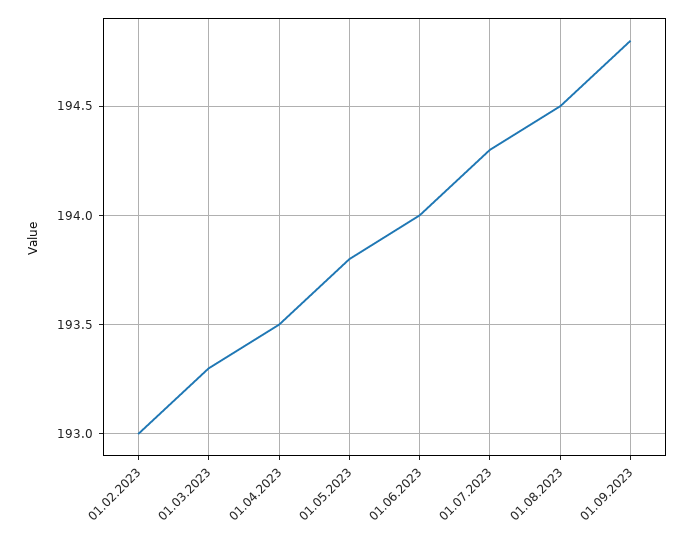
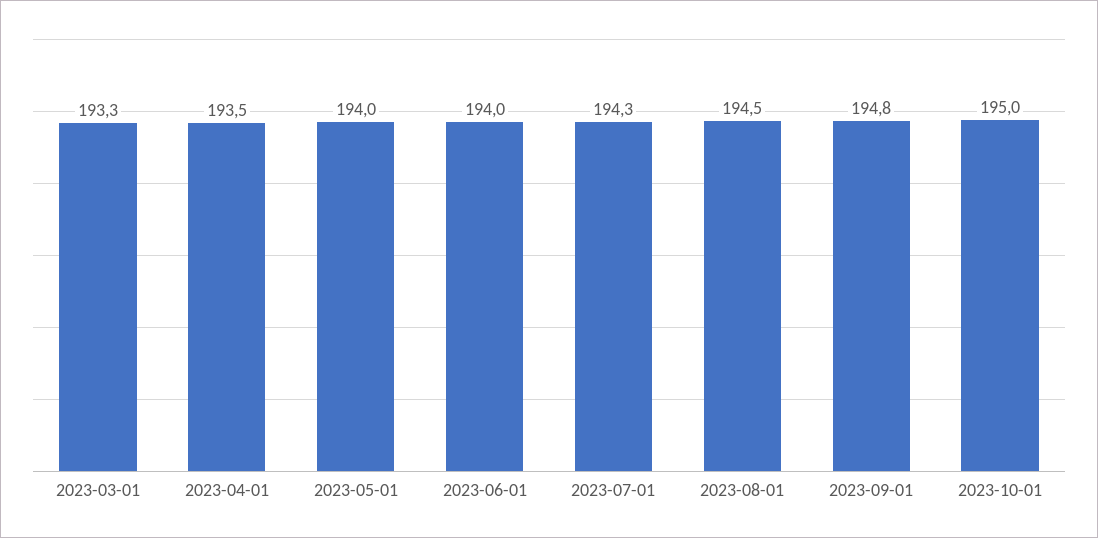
01.02.2023: 193 -> none
01.05.2023: 193.8 -> 194
2023-10-01: none -> 195

